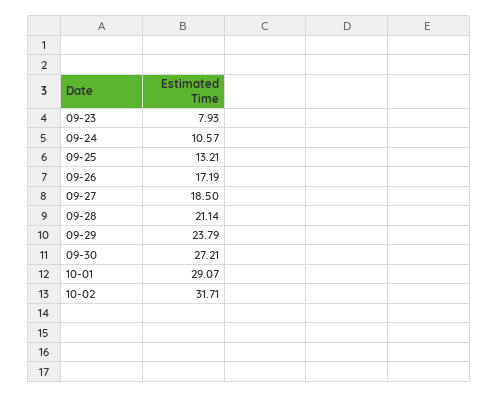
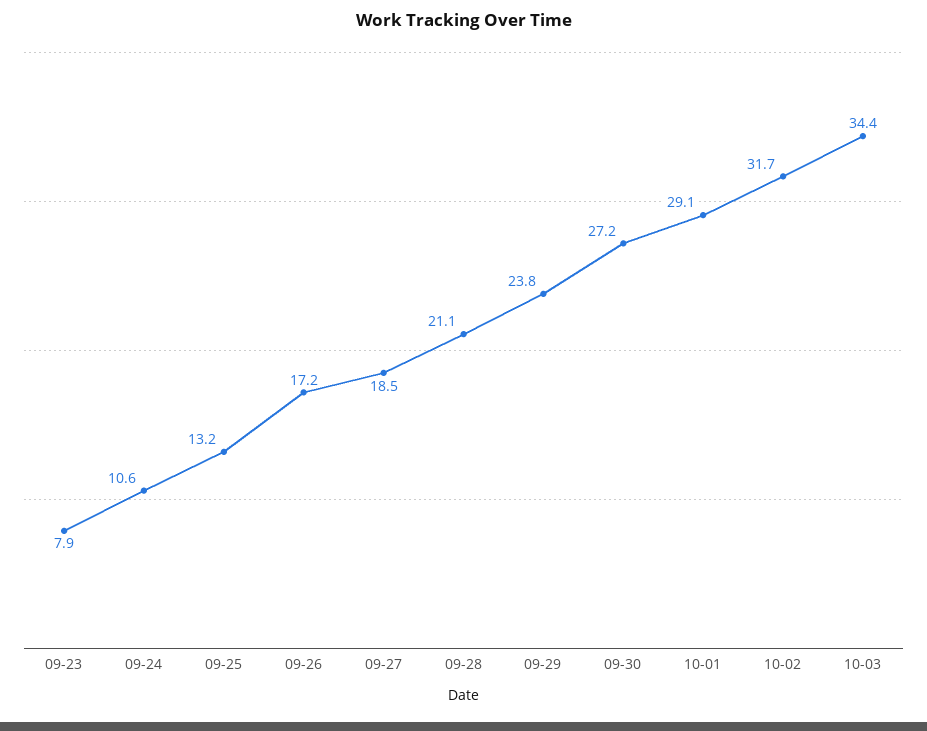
10-03: none -> 34.4

